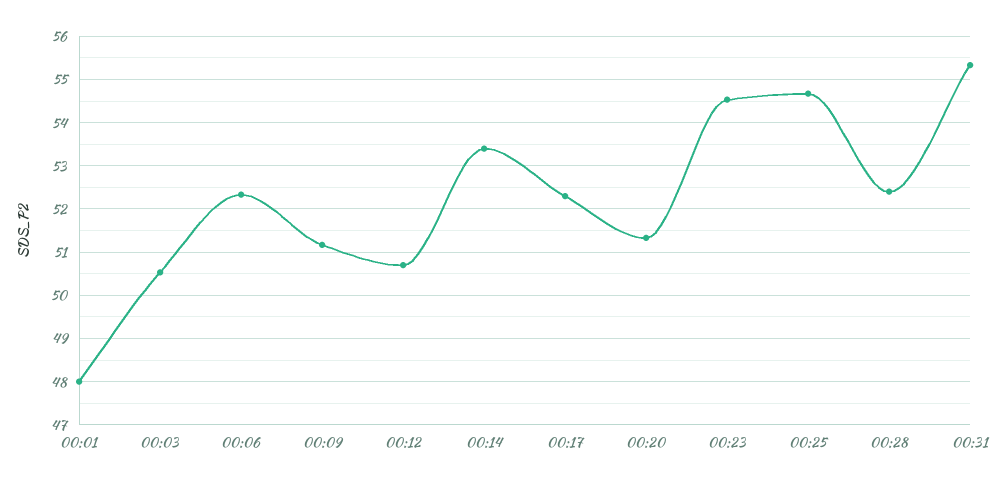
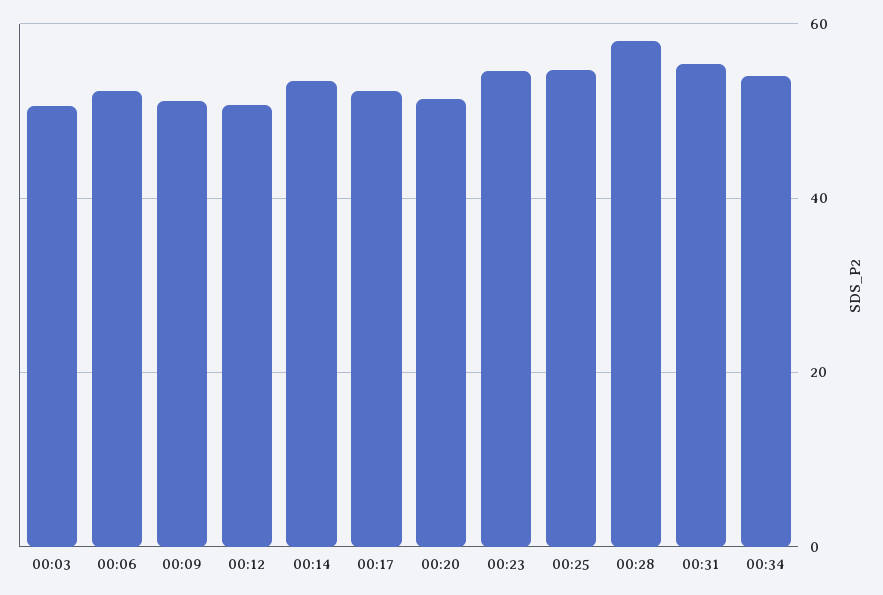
00:01: 48 -> none
00:28: 52.4 -> 58
00:34: none -> 54

